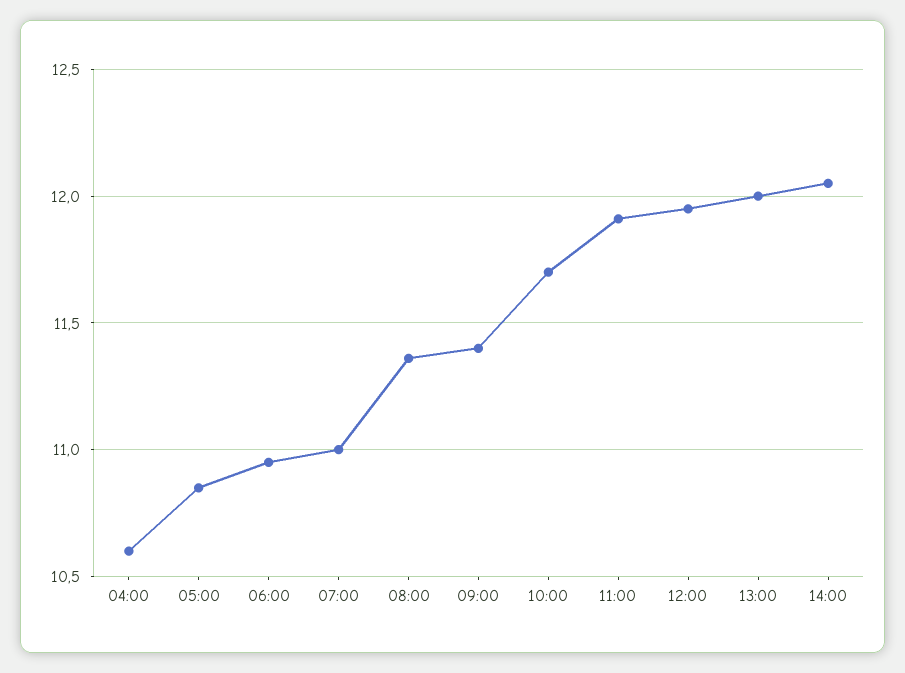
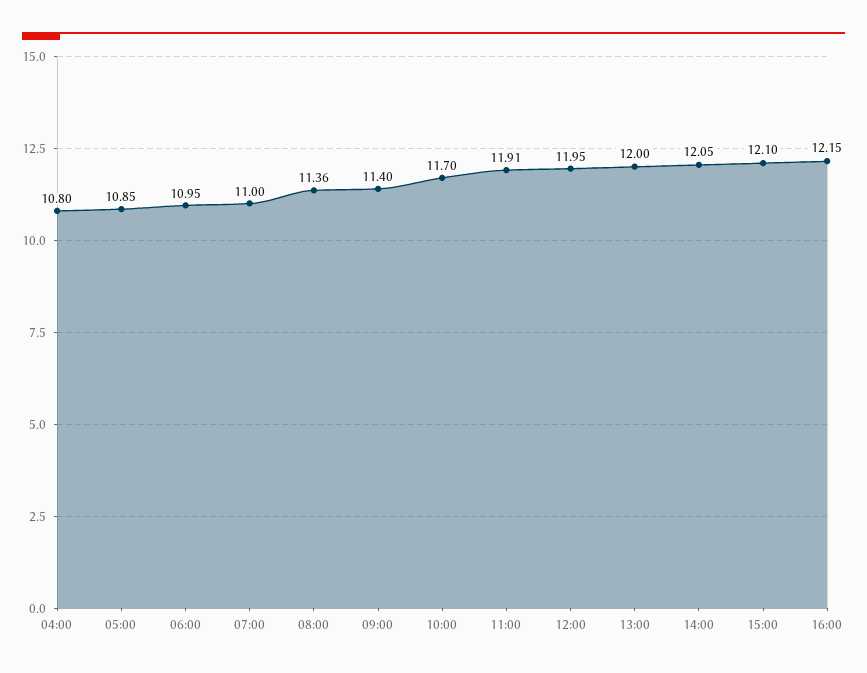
04:00: 10.6 -> 10.8
15:00: none -> 12.1
16:00: none -> 12.15

